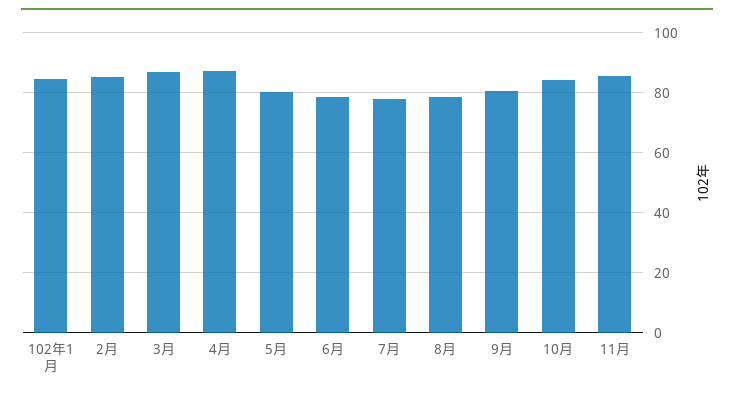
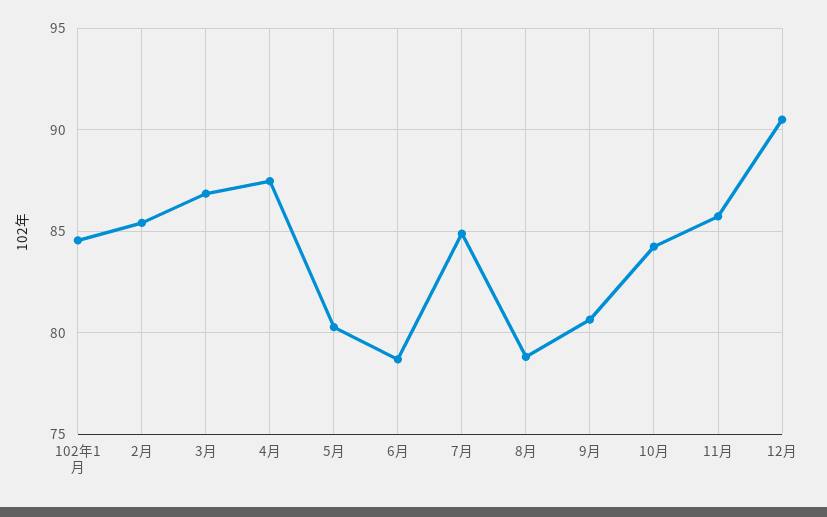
7月: 77.5 -> 85
12月: none -> 90.5

